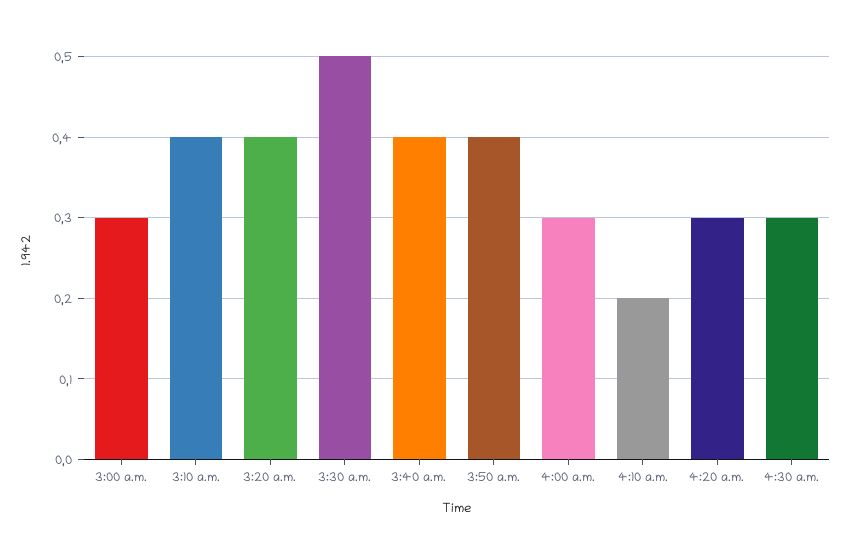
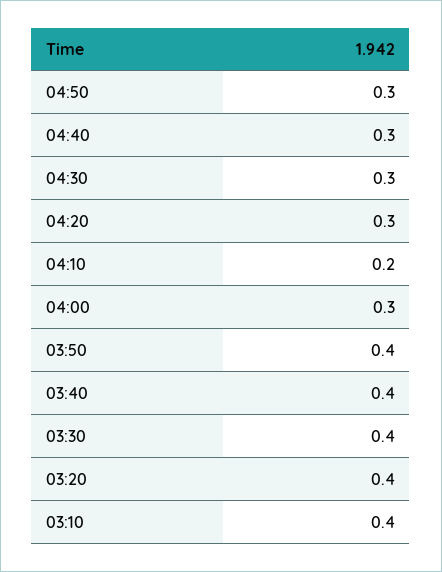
3:00 a.m.: 0.3 -> none
3:30 a.m.: 0.5 -> 0.4
04:50: none -> 0.3
04:40: none -> 0.3

